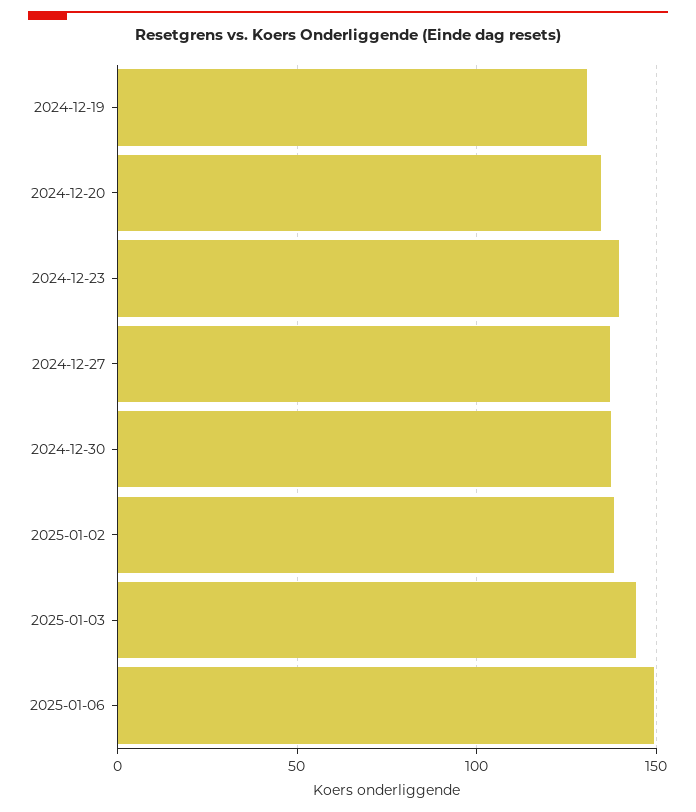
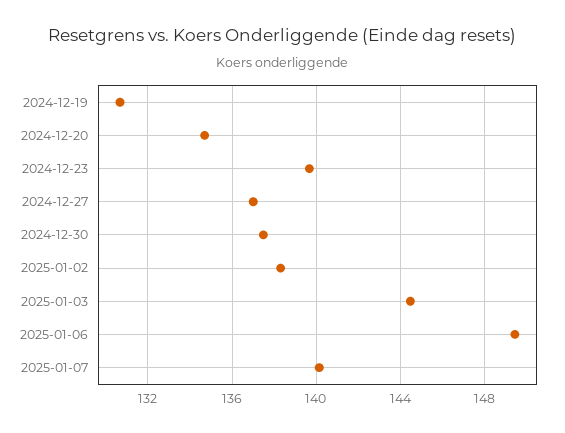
2025-01-07: none -> 140

